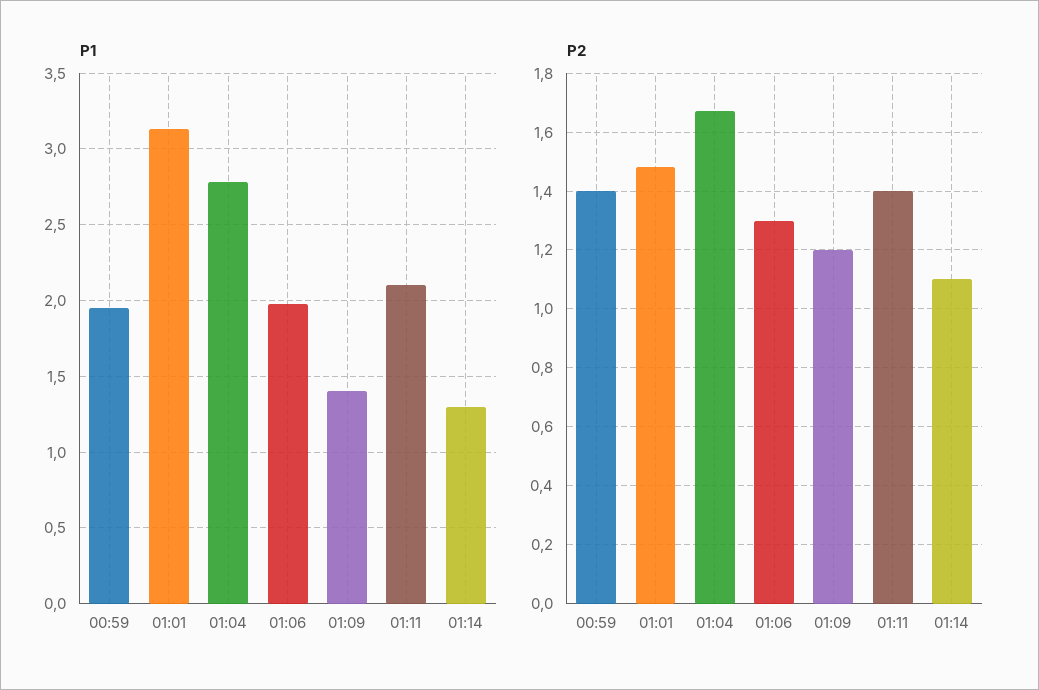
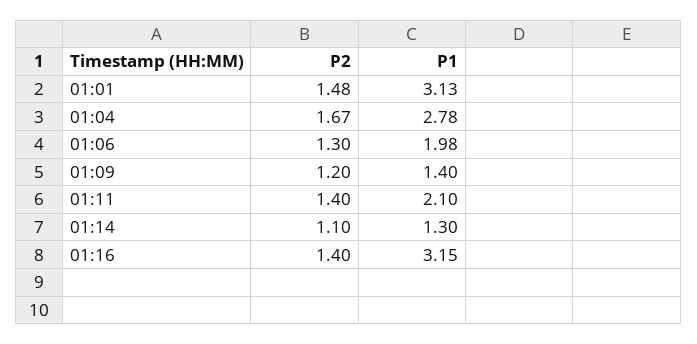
P1, 00:59: 1.95 -> none
P2, 00:59: 1.4 -> none
P2, 01:16: none -> 1.4
P1, 01:16: none -> 3.15

